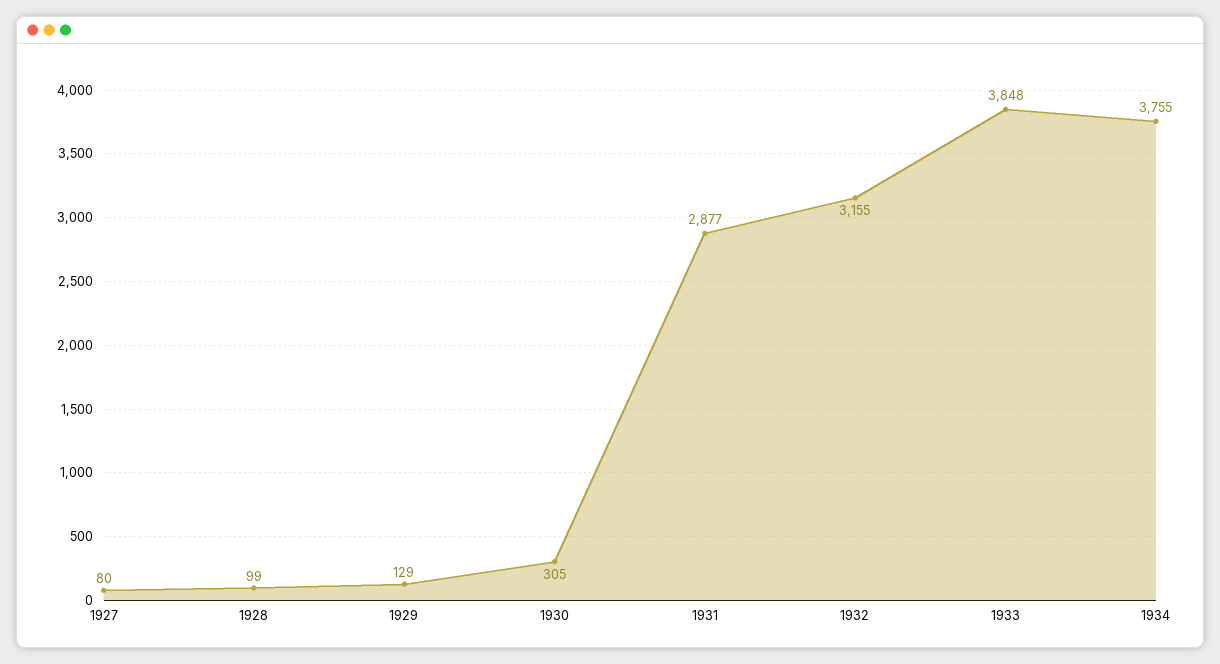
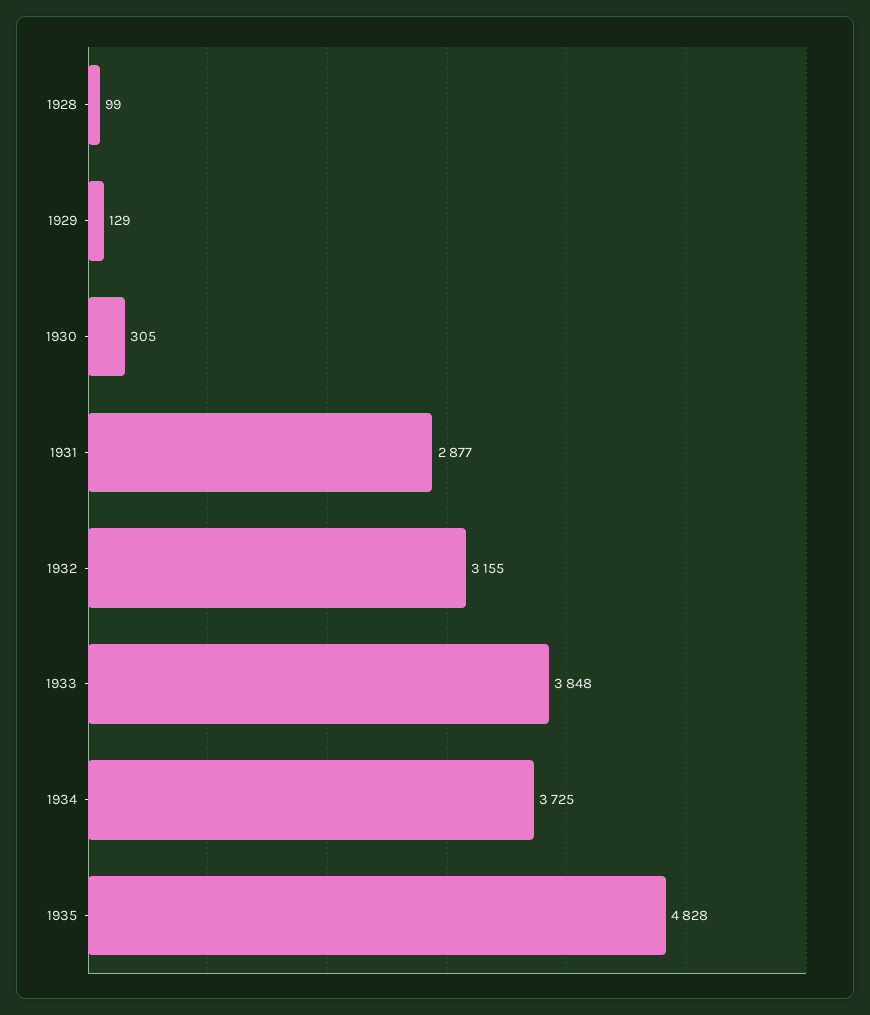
1927: 80 -> none
1934: 3755 -> 3725
1935: none -> 4828

